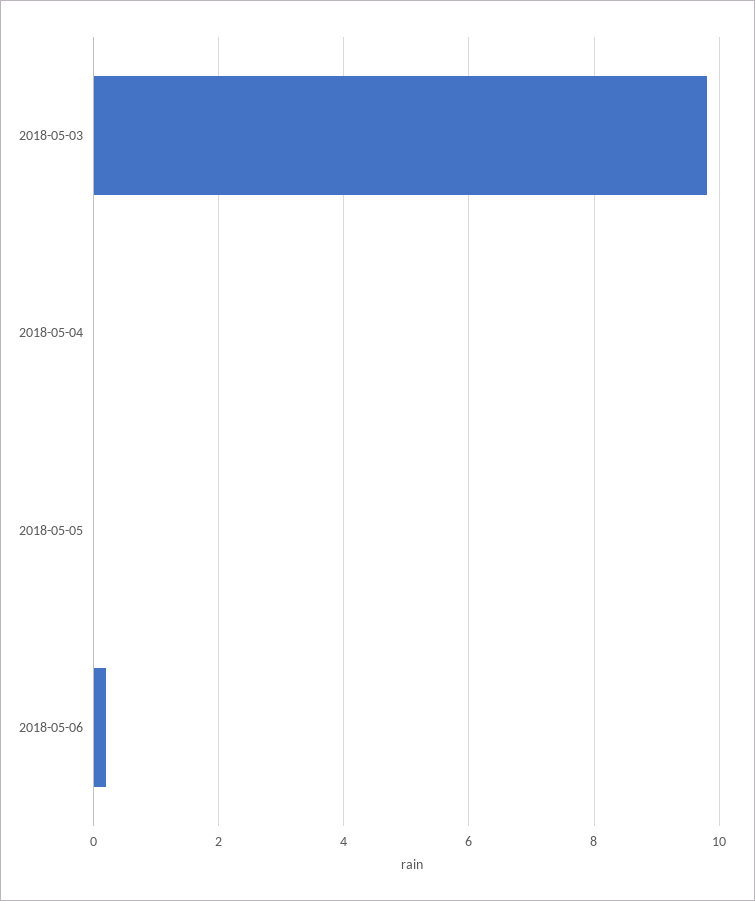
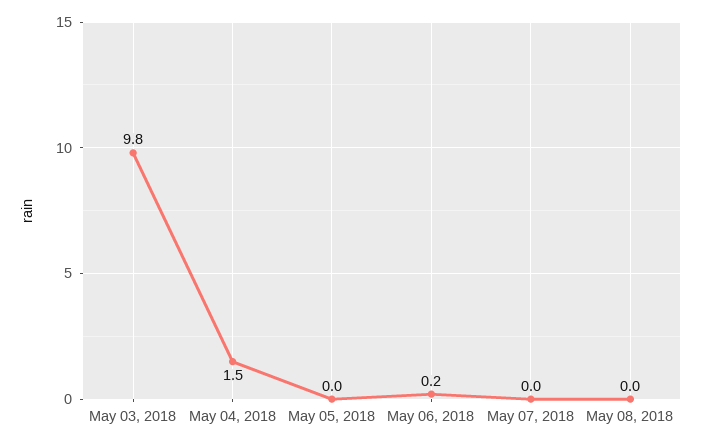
2018-05-04: 0 -> 1.5
May 07, 2018: none -> 0
May 08, 2018: none -> 0

